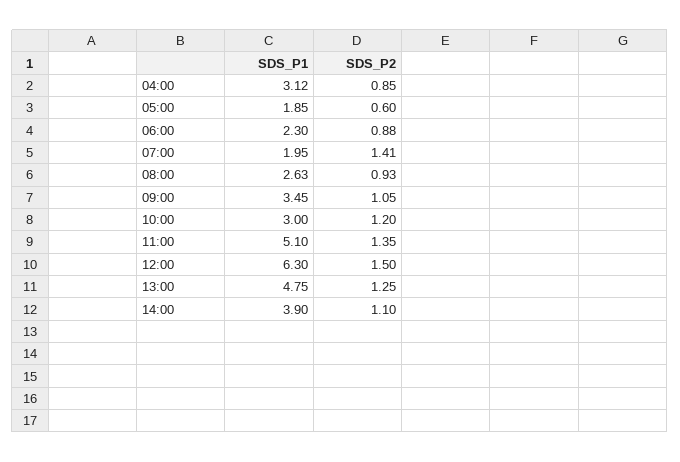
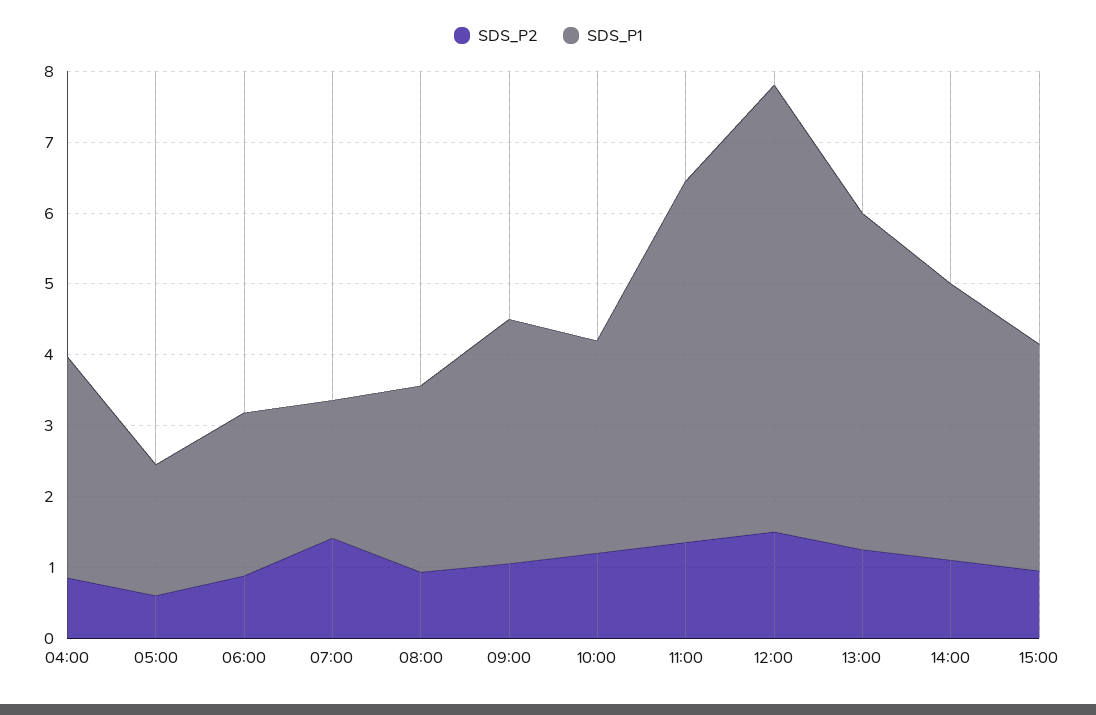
SDS_P2, 15:00: none -> 1
SDS_P1, 15:00: none -> 3.2

